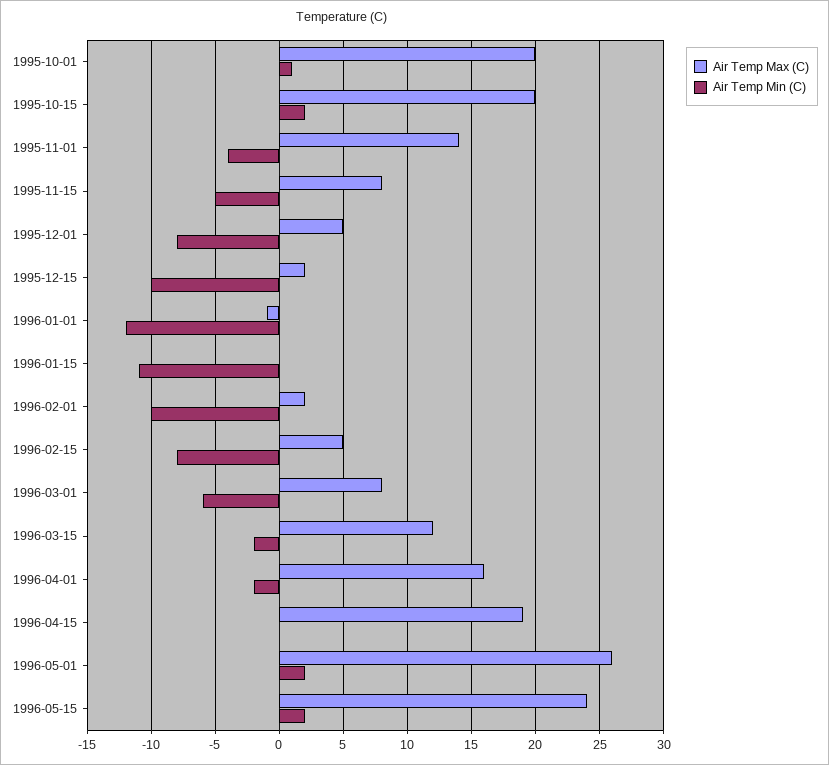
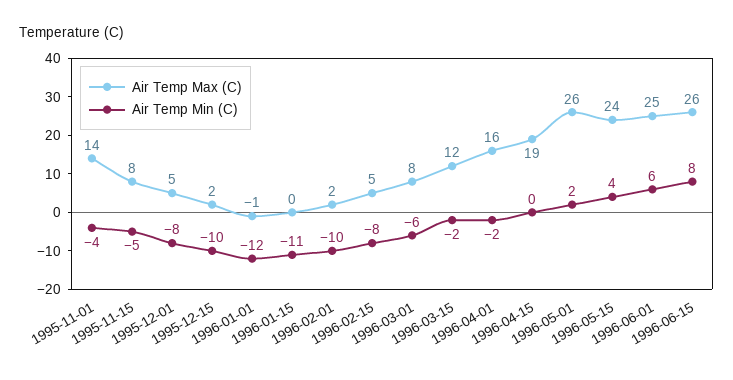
Air Temp Max (C), 1995-10-01: 20 -> none
Air Temp Min (C), 1995-10-01: 1 -> none
Air Temp Max (C), 1995-10-15: 20 -> none
Air Temp Min (C), 1995-10-15: 2 -> none
Air Temp Min (C), 1996-05-15: 2 -> 4
Air Temp Max (C), 1996-06-01: none -> 25
Air Temp Min (C), 1996-06-01: none -> 6
Air Temp Max (C), 1996-06-15: none -> 26
Air Temp Min (C), 1996-06-15: none -> 8

